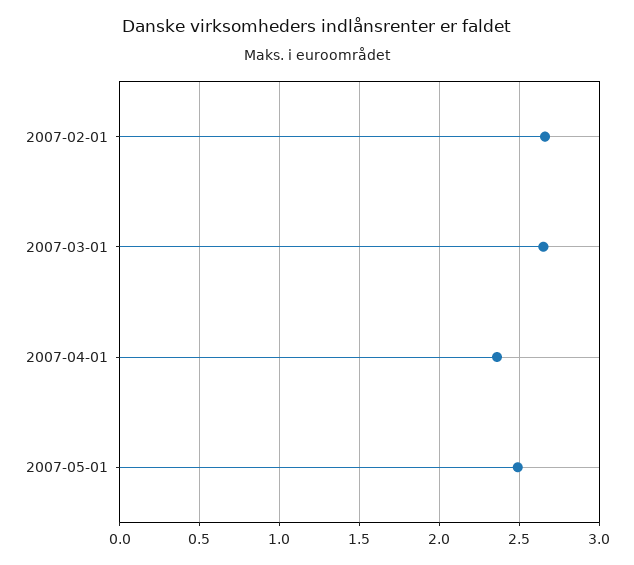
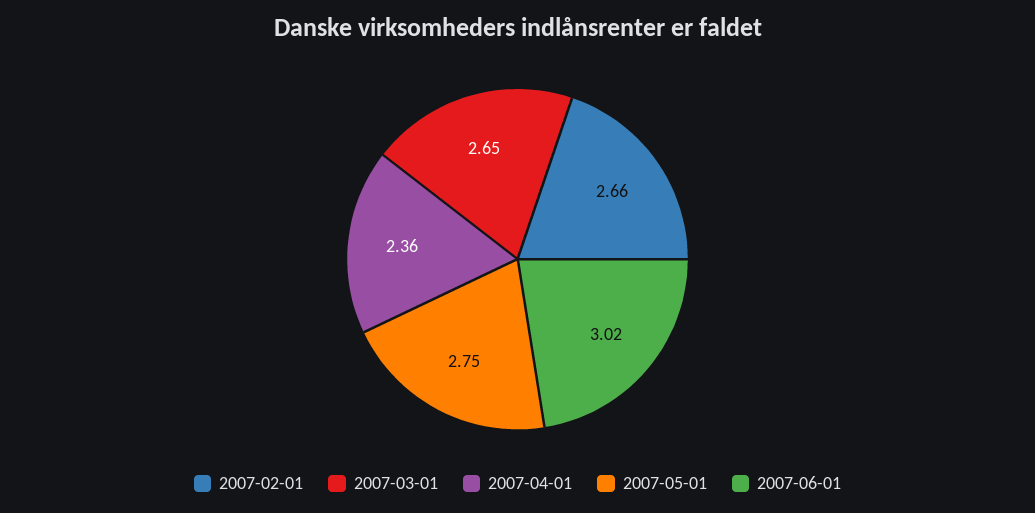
2007-05-01: 2.5 -> 2.75
2007-06-01: none -> 3.02

